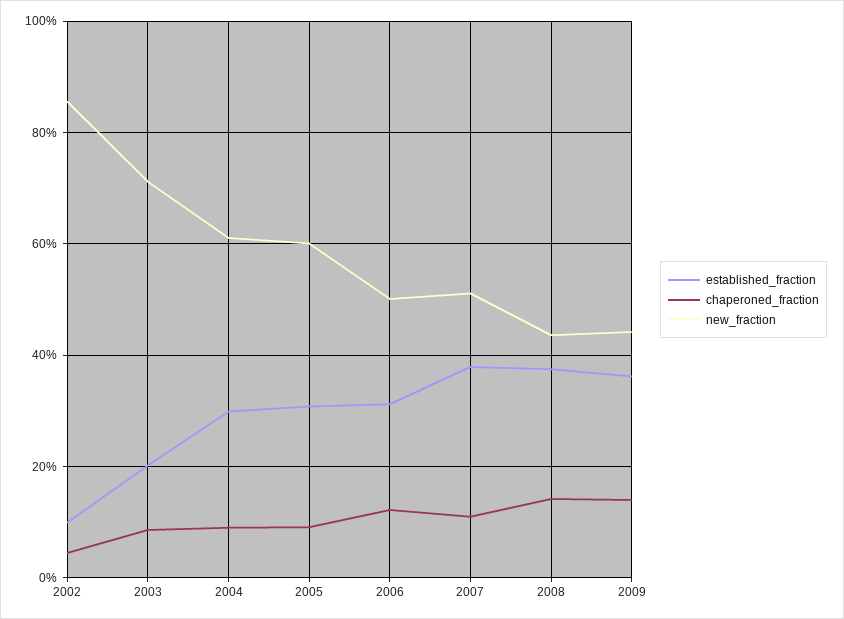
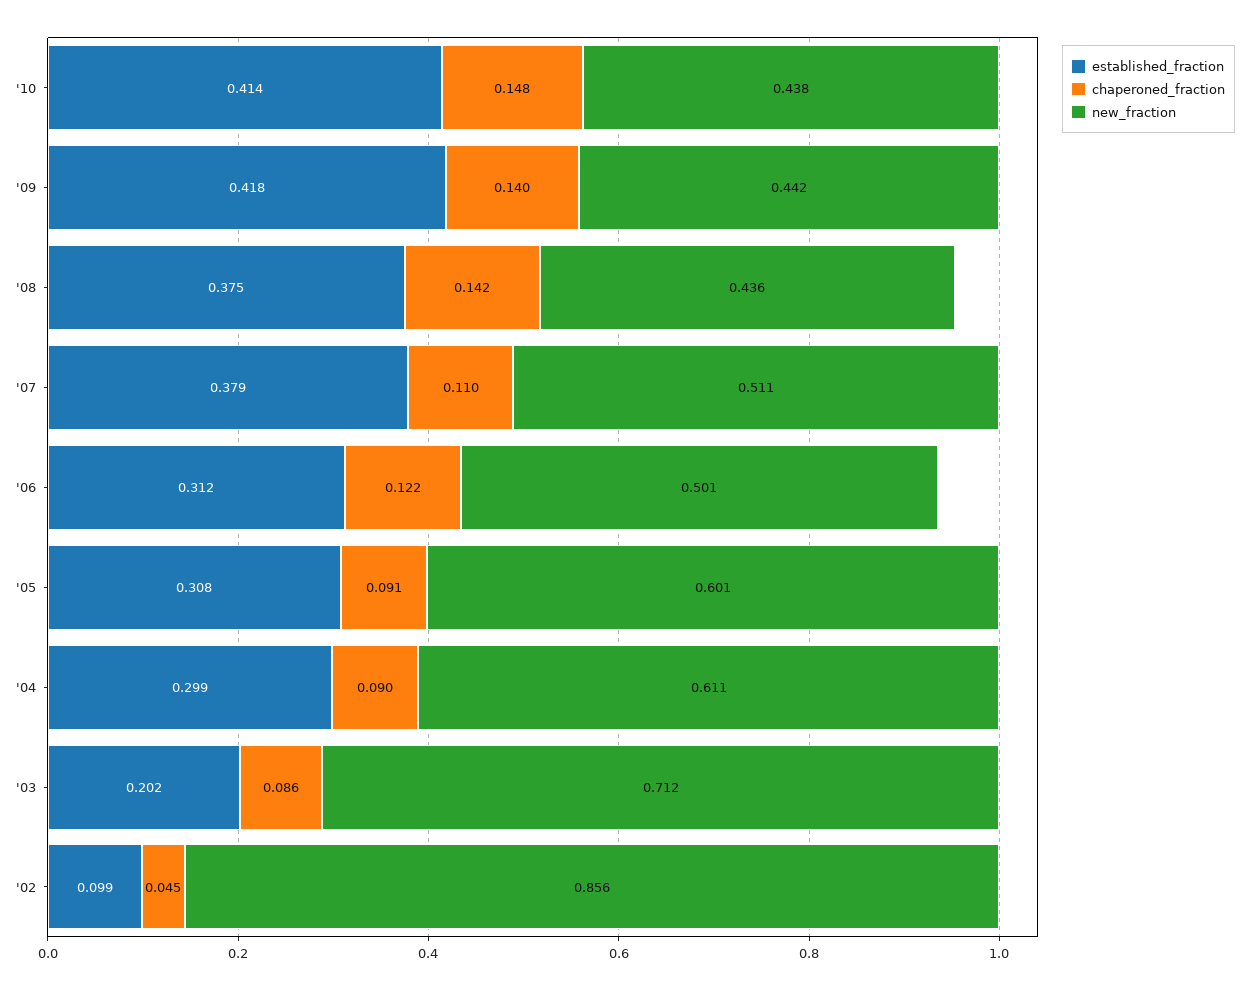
established_fraction, 2009: 0.36 -> 0.418
established_fraction, '10: none -> 0.414
chaperoned_fraction, '10: none -> 0.148
new_fraction, '10: none -> 0.438

